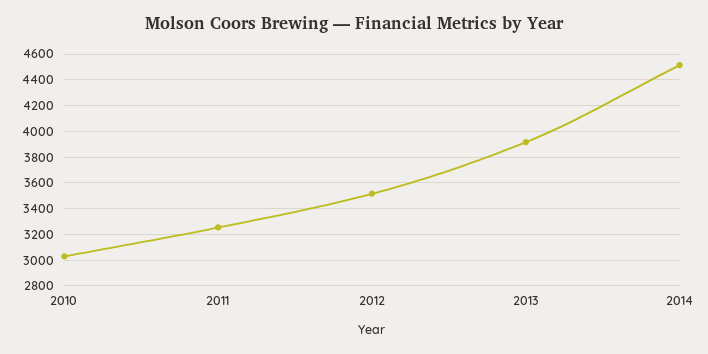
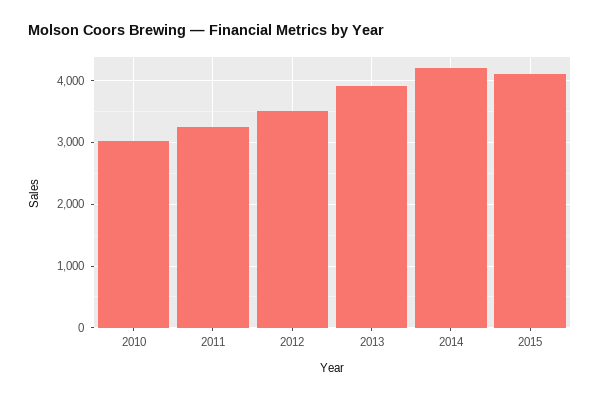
2014: 4500 -> 4200
2015: none -> 4100

